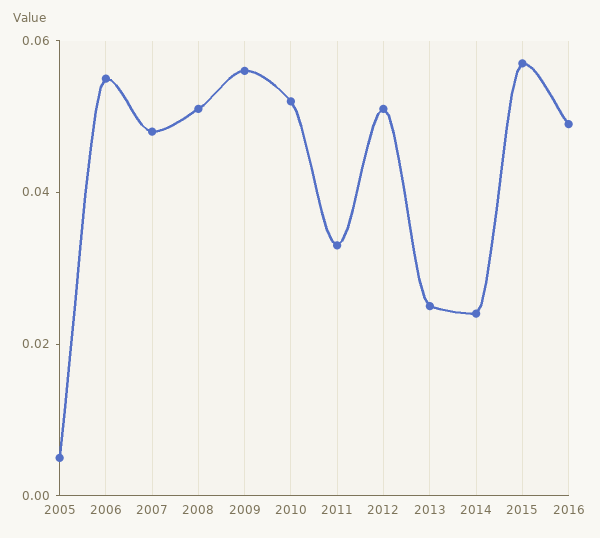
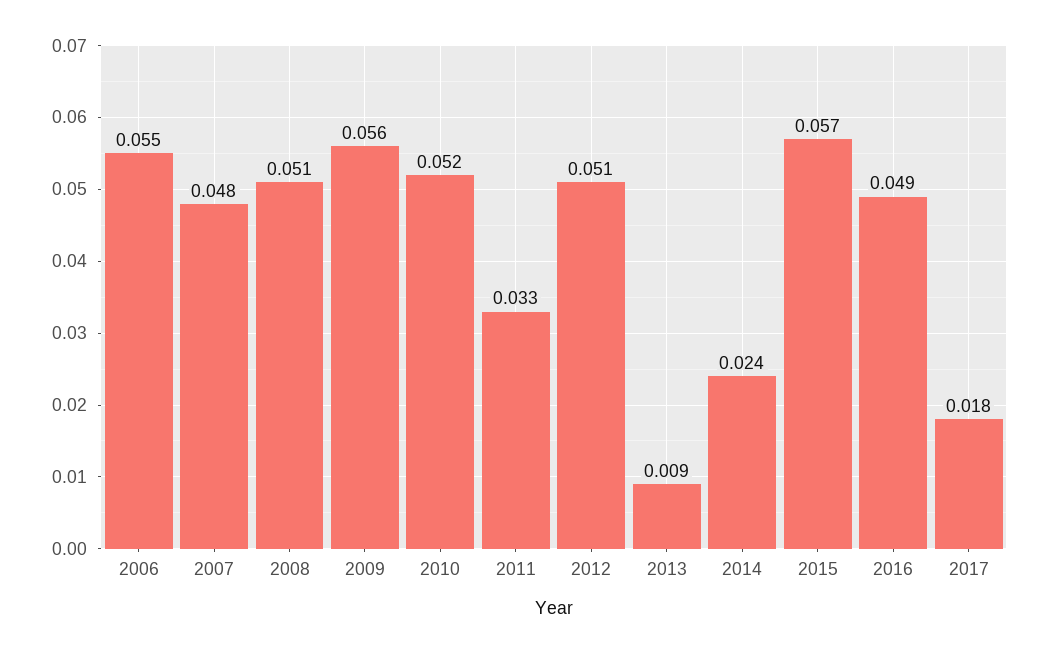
2005: 0.005 -> none
2013: 0.025 -> 0.009
2017: none -> 0.018

